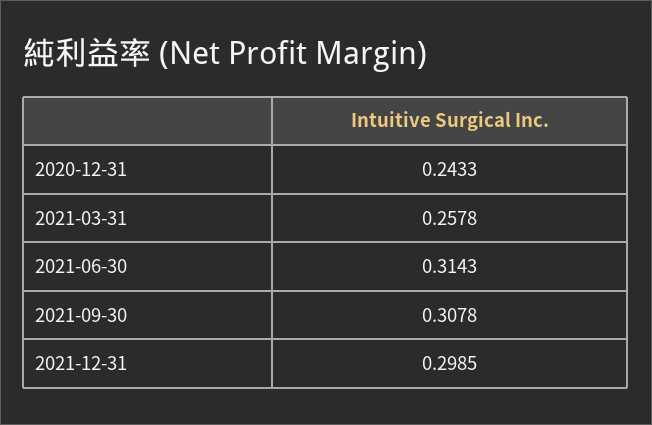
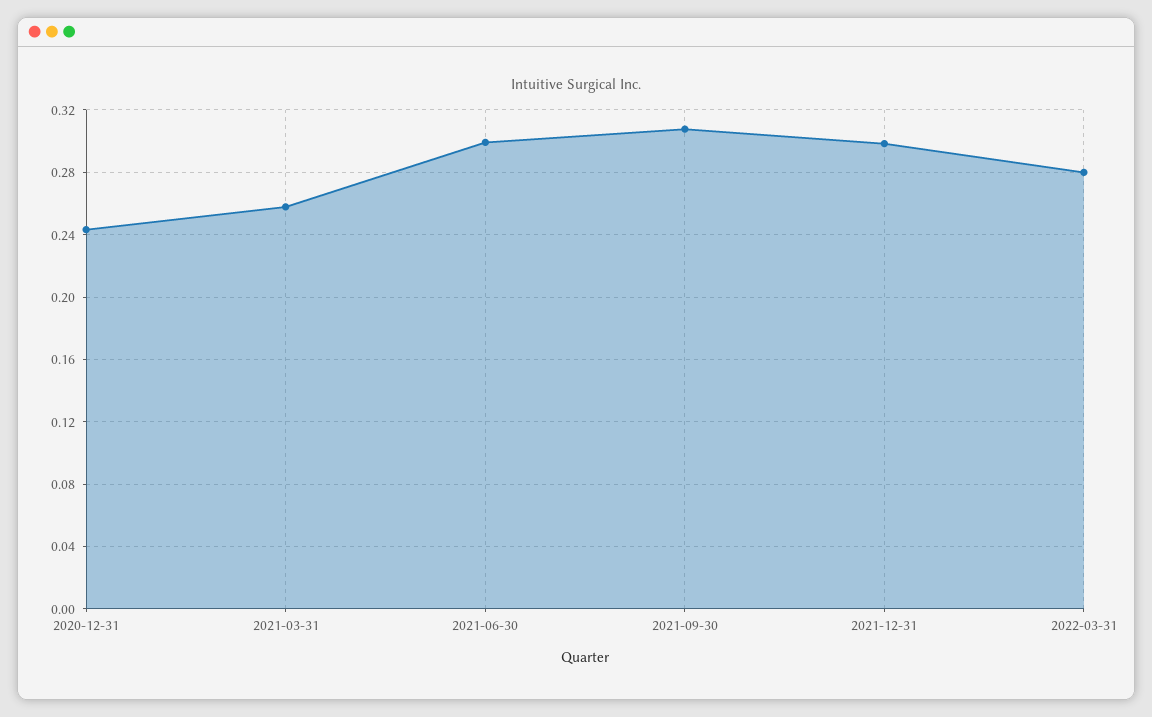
2021-06-30: 0.3143 -> 0.3
2022-03-31: none -> 0.28

